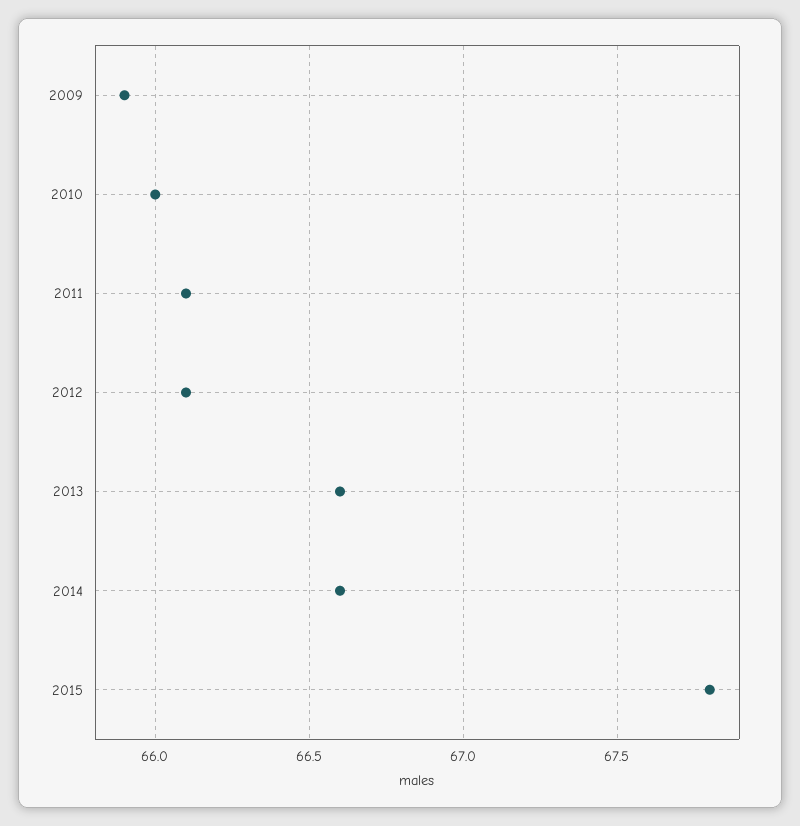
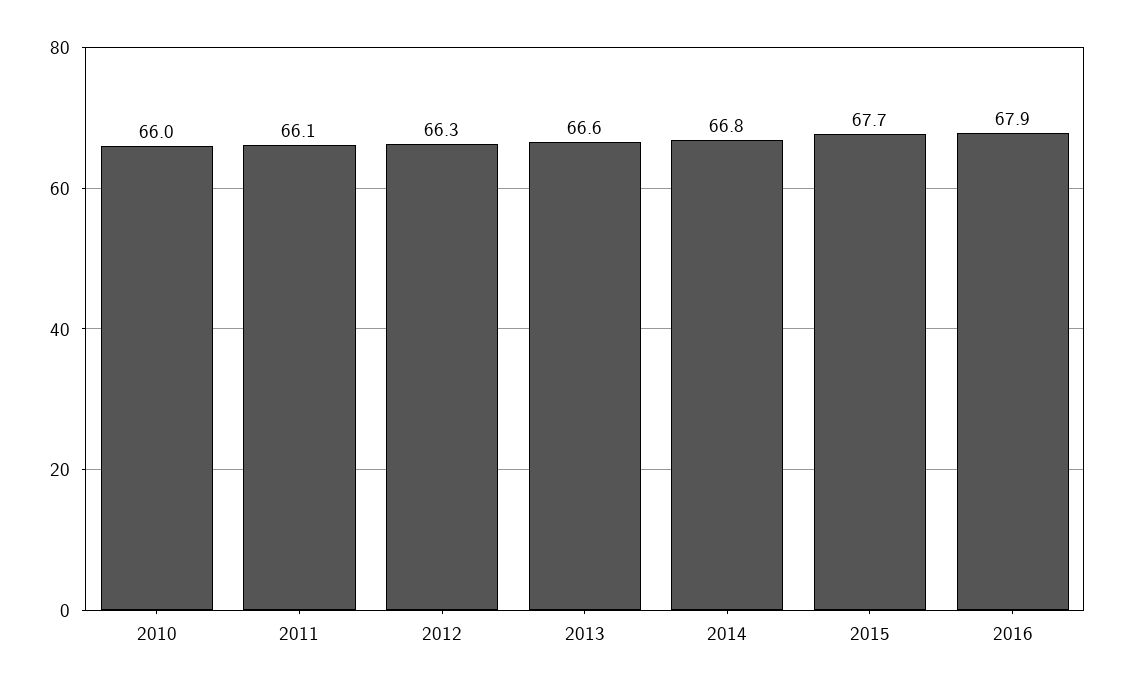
2009: 65.9 -> none
2012: 66.1 -> 66.3
2014: 66.6 -> 66.8
2015: 67.8 -> 67.7
2016: none -> 67.9

